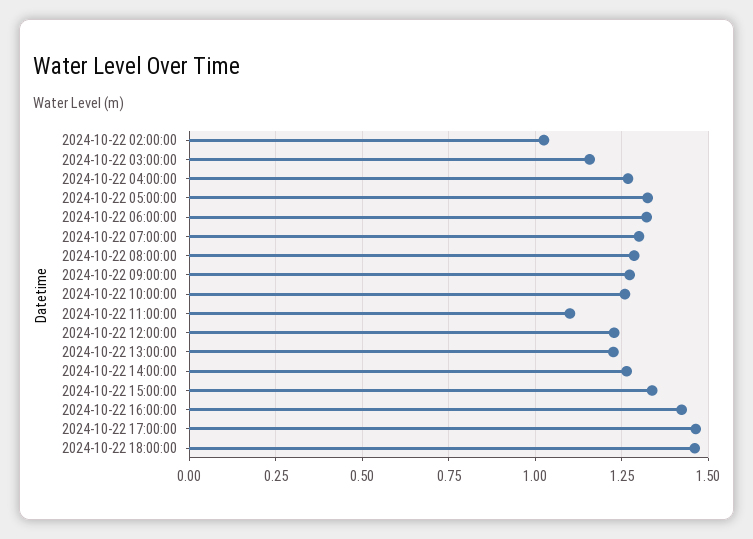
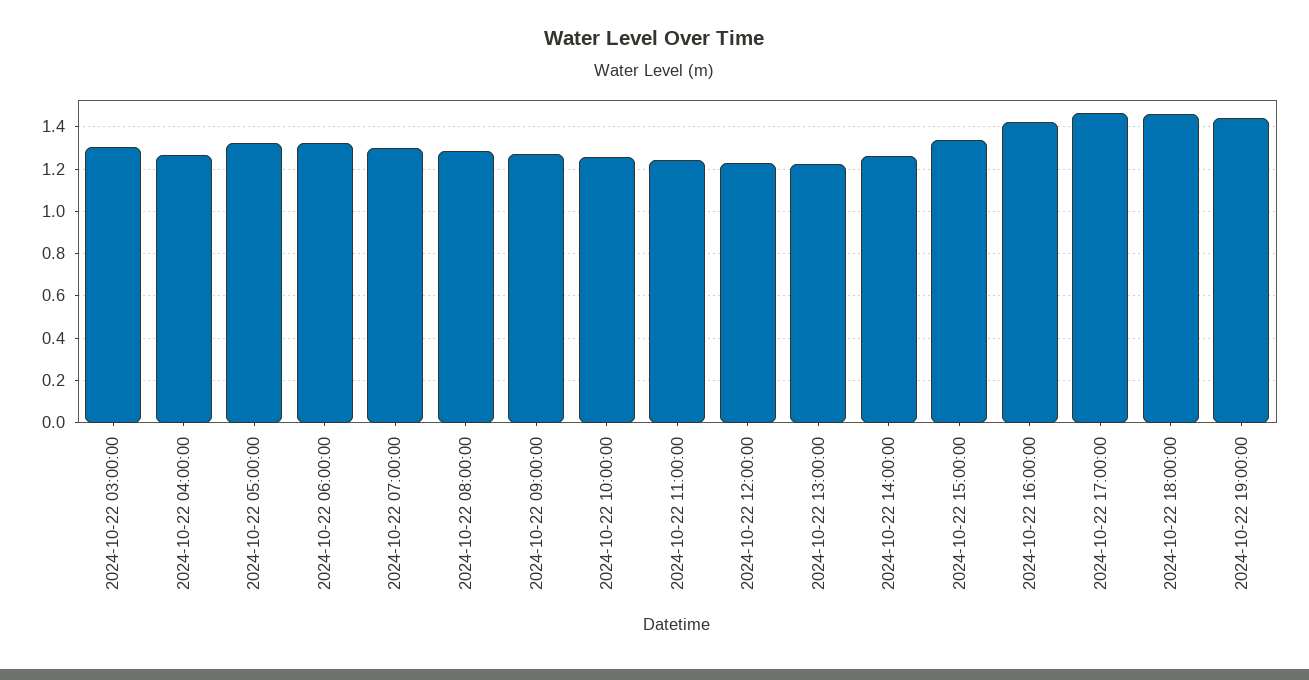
2024-10-22 02:00:00: 1.025 -> none
2024-10-22 03:00:00: 1.15 -> 1.3
2024-10-22 11:00:00: 1.1 -> 1.25
2024-10-22 19:00:00: none -> 1.45

